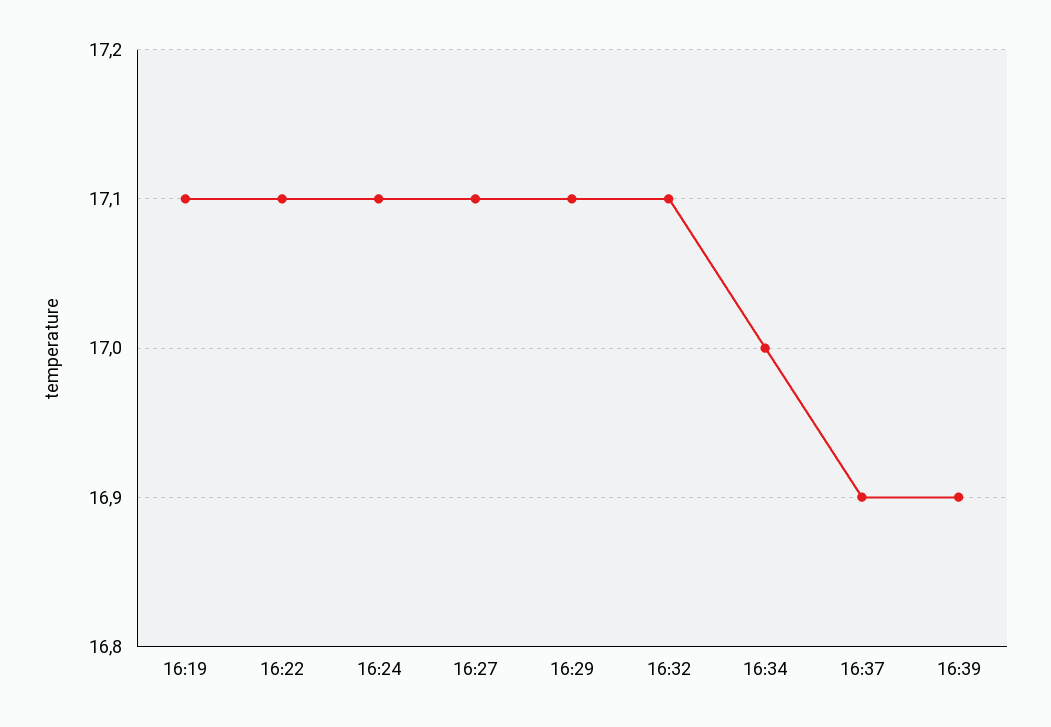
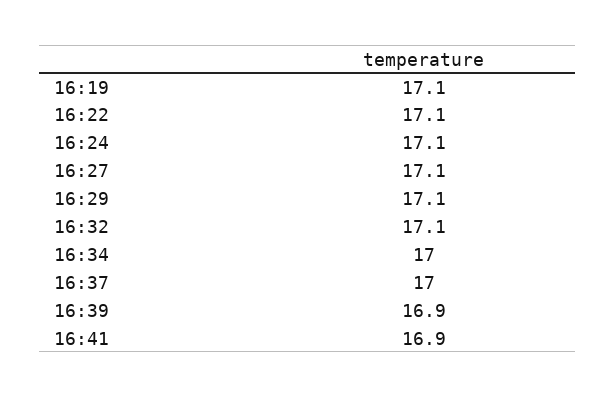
16:37: 16.9 -> 17
16:41: none -> 16.9

